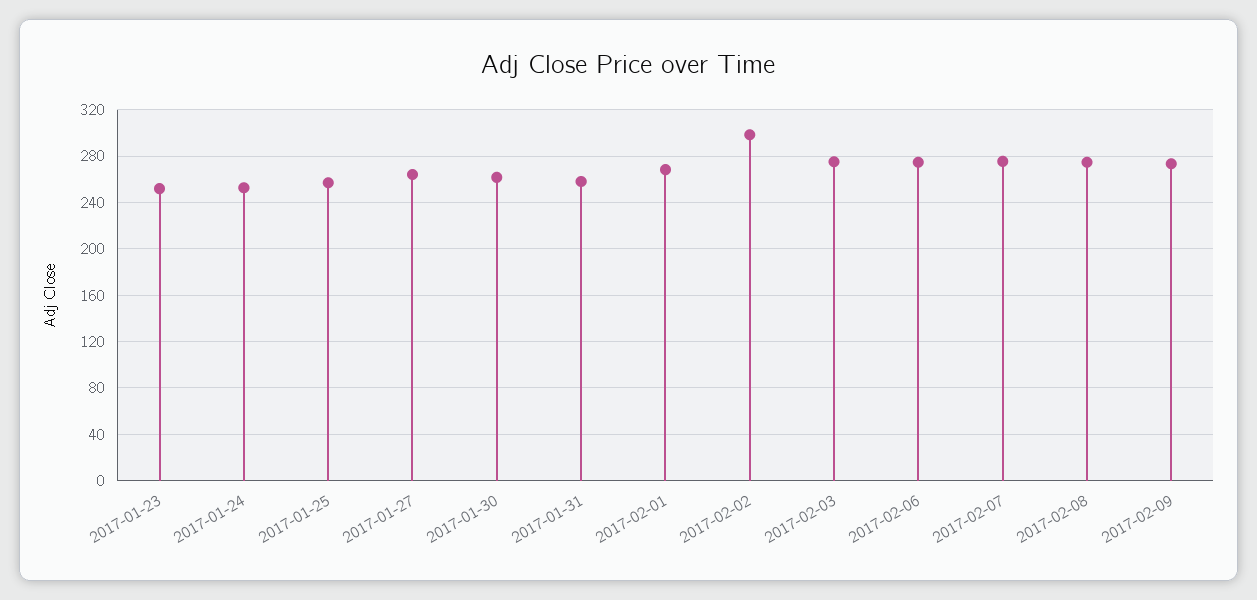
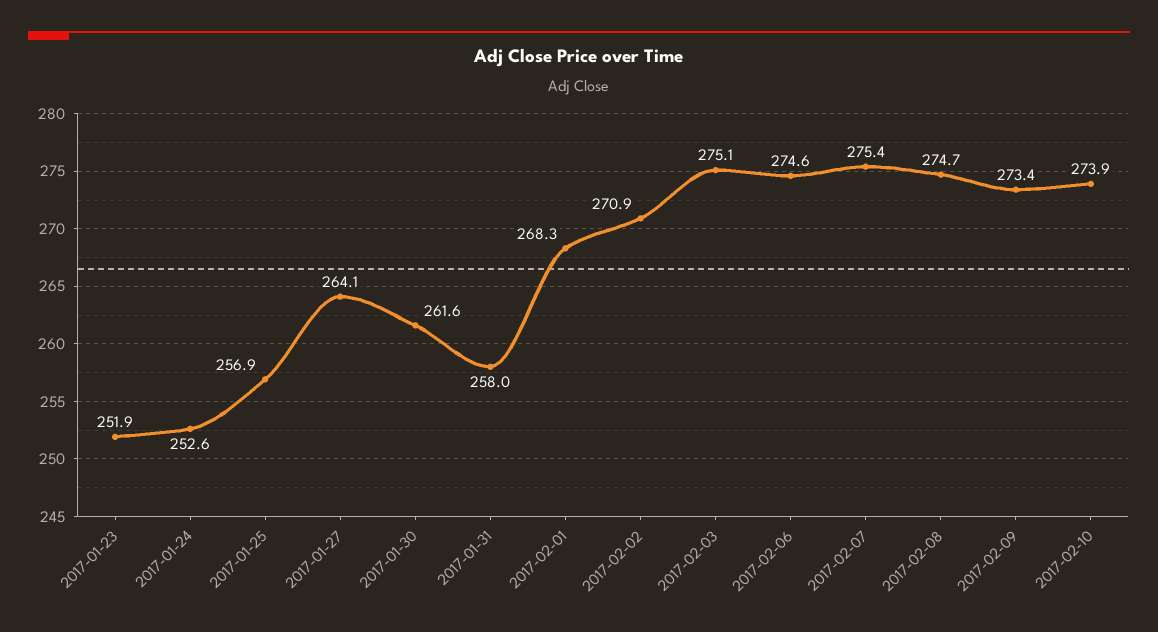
2017-02-02: 300 -> 270.9
2017-02-10: none -> 273.9

